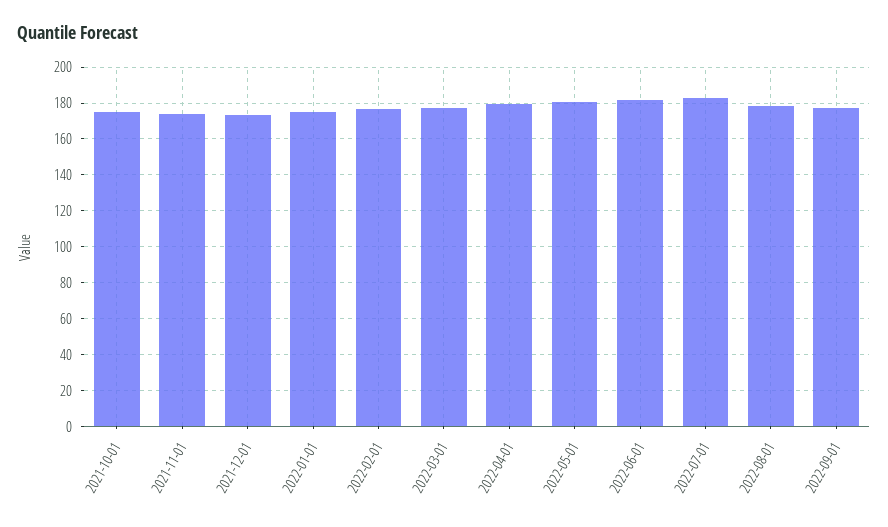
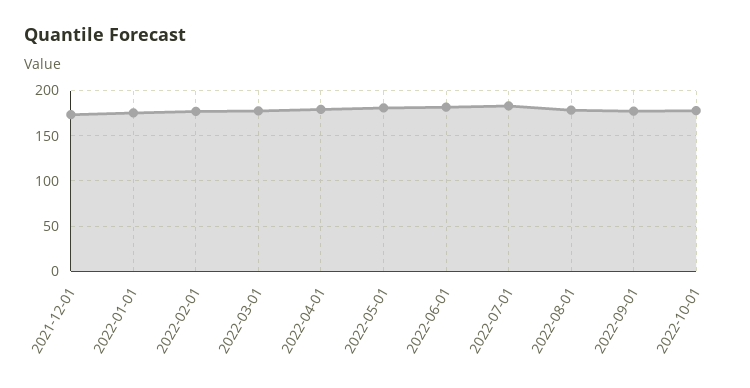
2021-10-01: 175 -> none
2021-11-01: 175 -> none
2022-10-01: none -> 180

